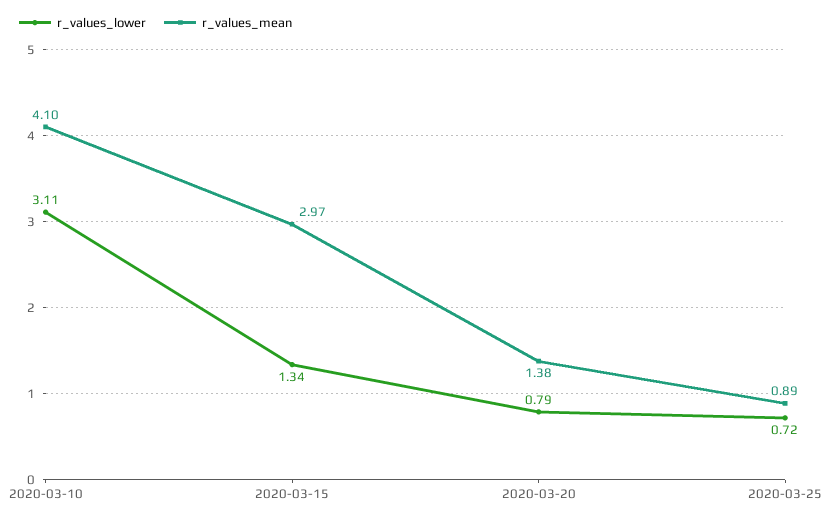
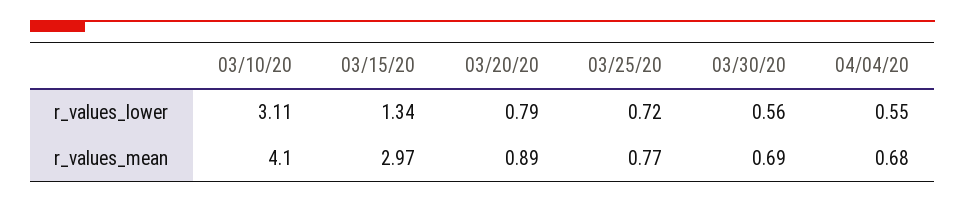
r_values_mean, 2020-03-20: 1.38 -> 0.89
r_values_mean, 2020-03-25: 0.89 -> 0.77
r_values_lower, 03/30/20: none -> 0.56
r_values_lower, 04/04/20: none -> 0.55
r_values_mean, 03/30/20: none -> 0.69
r_values_mean, 04/04/20: none -> 0.68

